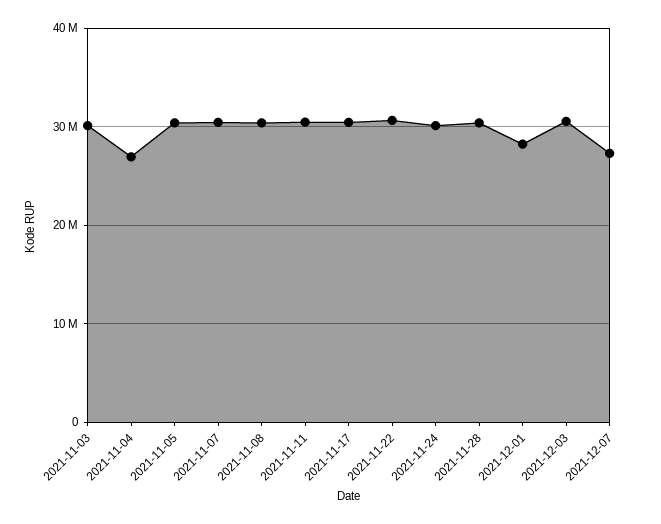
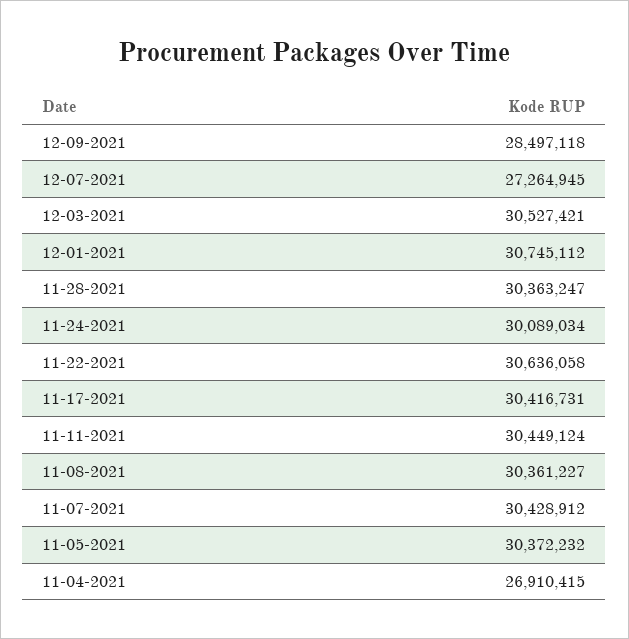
2021-11-03: 30000000 -> none
2021-12-01: 28000000 -> 30745112
12-09-2021: none -> 28497118

